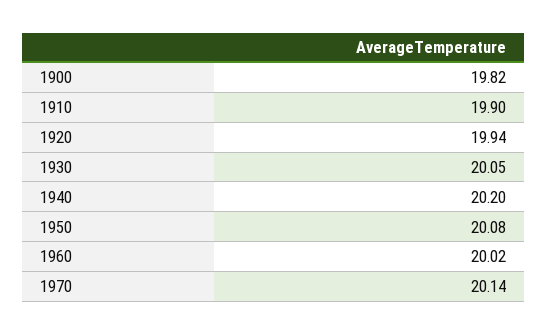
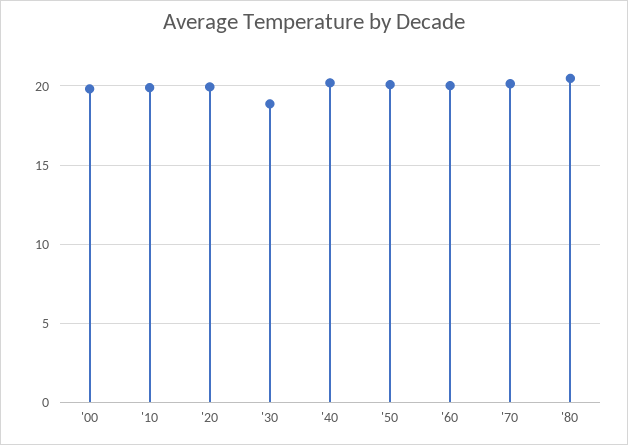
1930: 20.05 -> 19
'80: none -> 20.5

